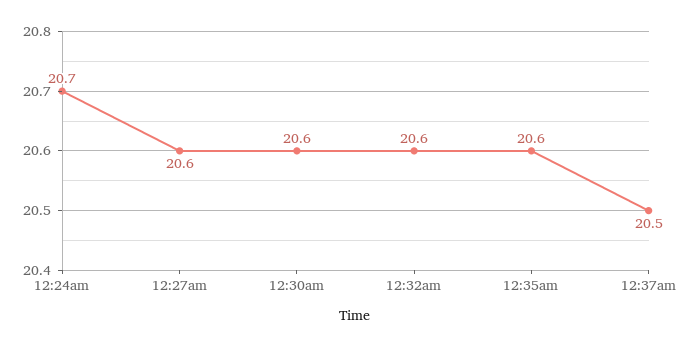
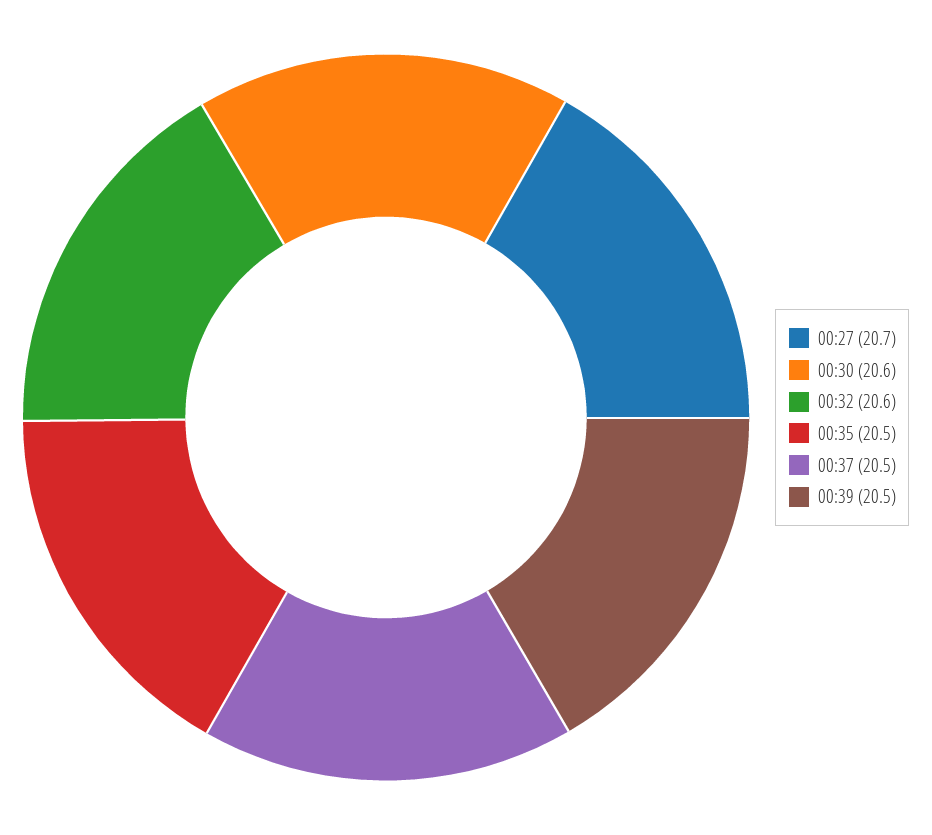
12:24am: 20.7 -> none
12:27am: 20.6 -> 20.7
12:35am: 20.6 -> 20.5
00:39: none -> 20.5

